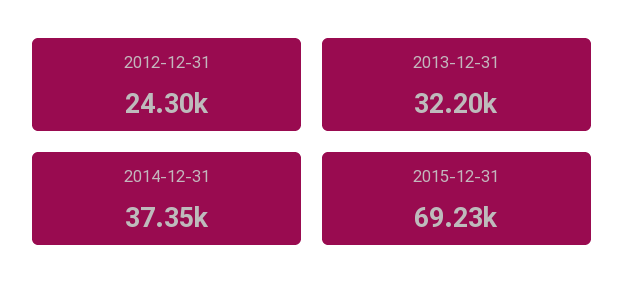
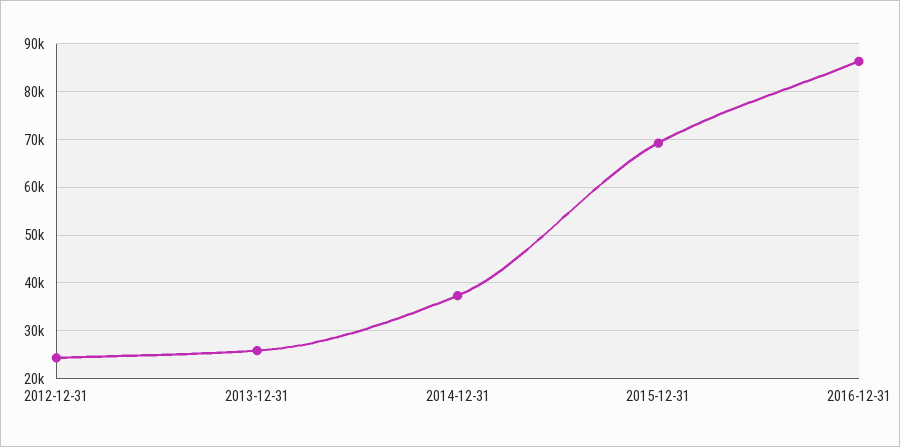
2013-12-31: 32200 -> 26000
2016-12-31: none -> 86000

